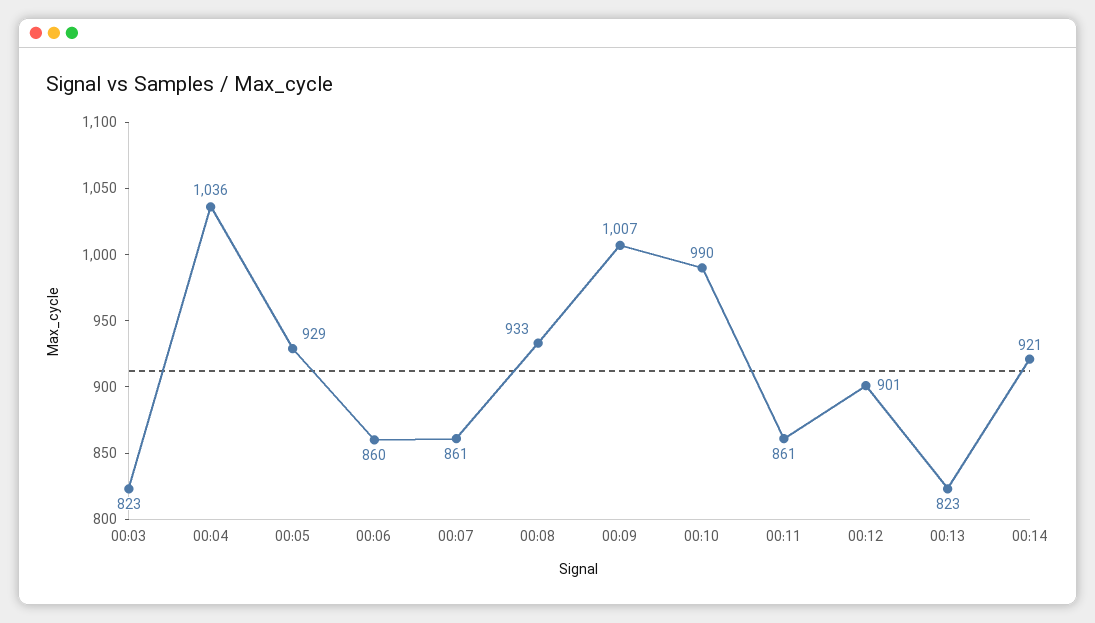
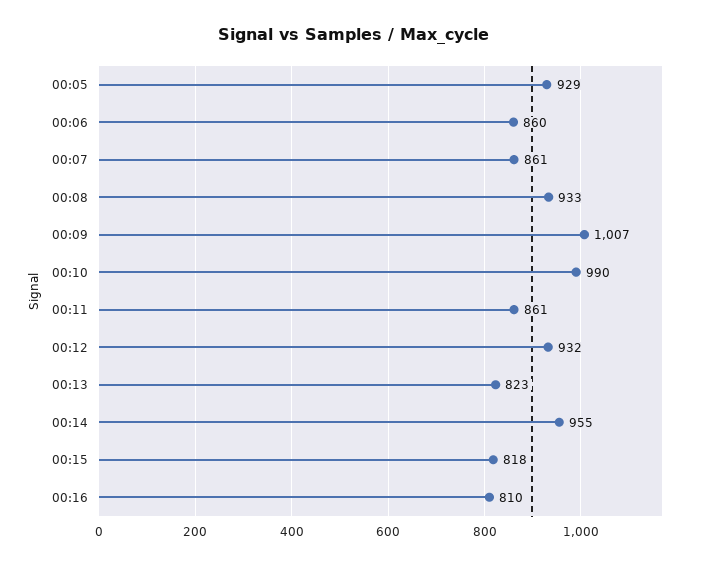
00:03: 823 -> none
00:04: 1036 -> none
00:12: 901 -> 932
00:14: 921 -> 955
00:15: none -> 818
00:16: none -> 810

